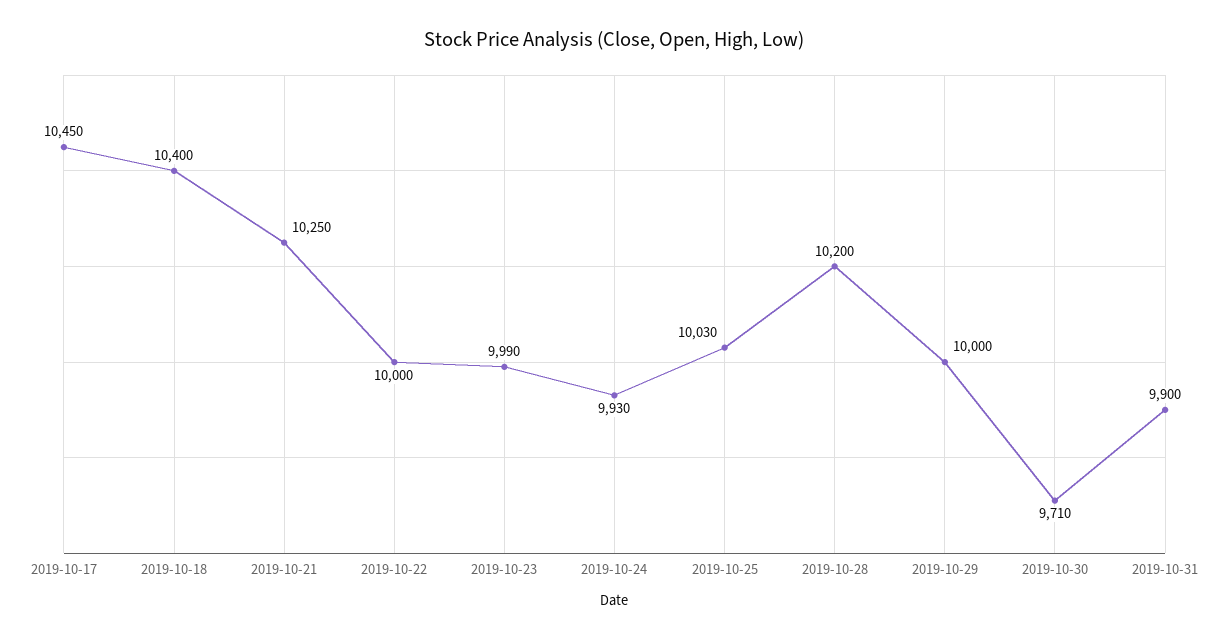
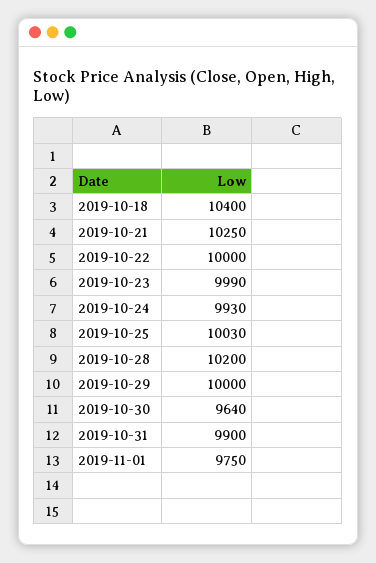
2019-10-17: 10450 -> none
2019-10-30: 9710 -> 9640
2019-11-01: none -> 9750

